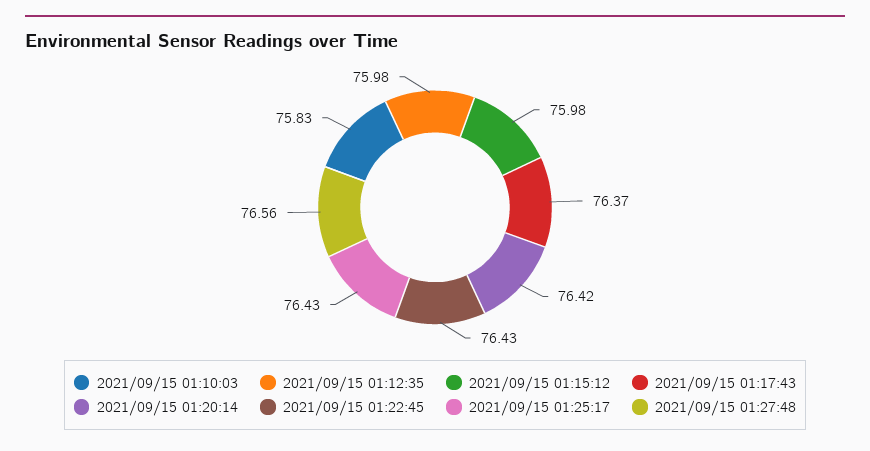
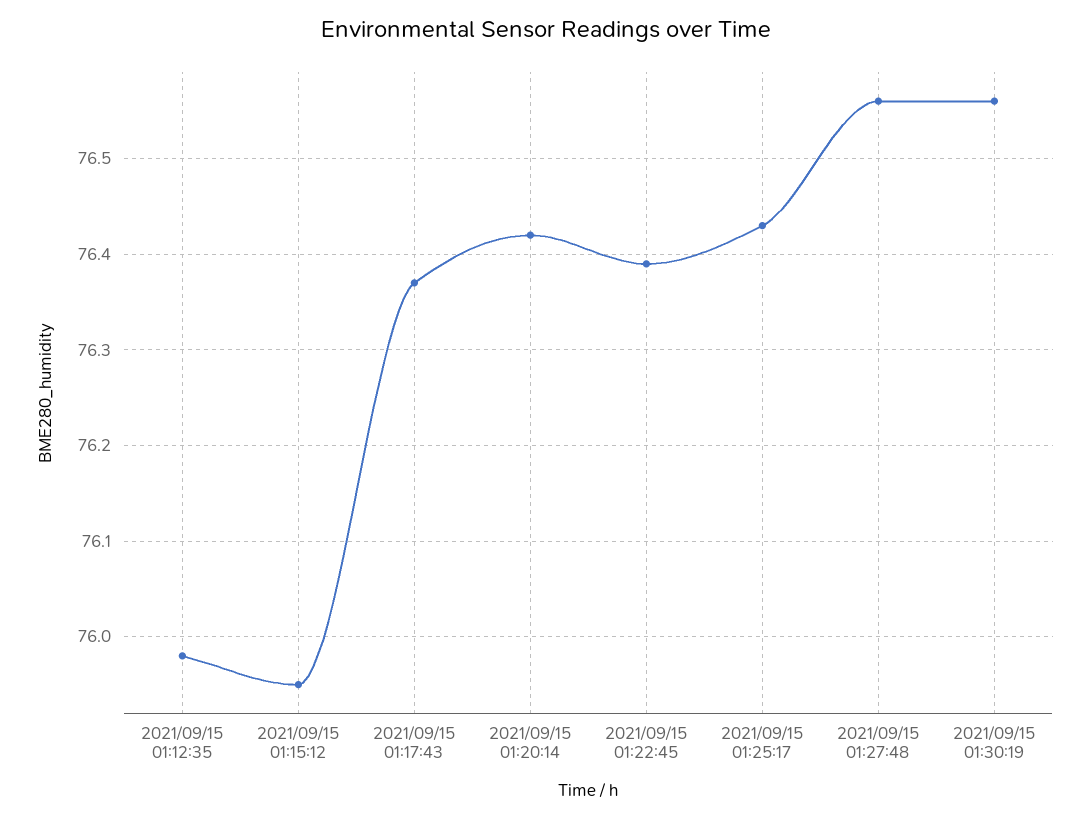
2021/09/15 01:10:03: 75.83 -> none
2021/09/15 01:15:12: 75.98 -> 75.95
2021/09/15 01:22:45: 76.43 -> 76.39
2021/09/15 01:30:19: none -> 76.56

